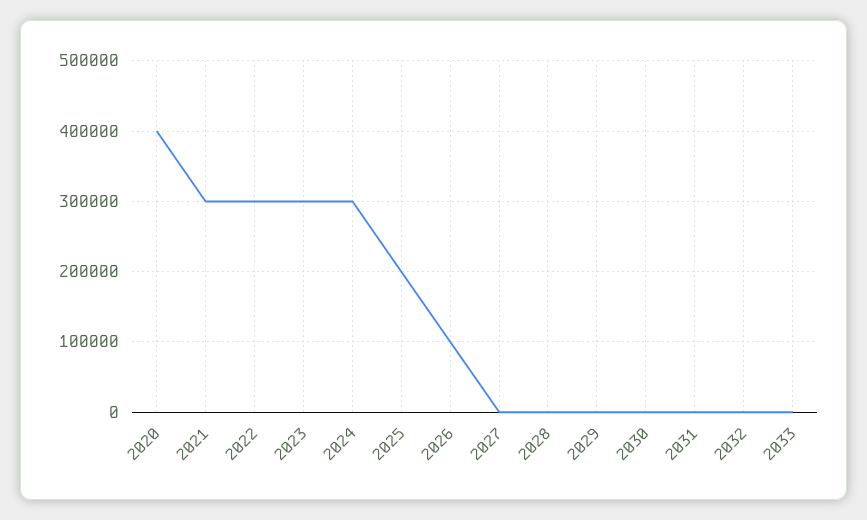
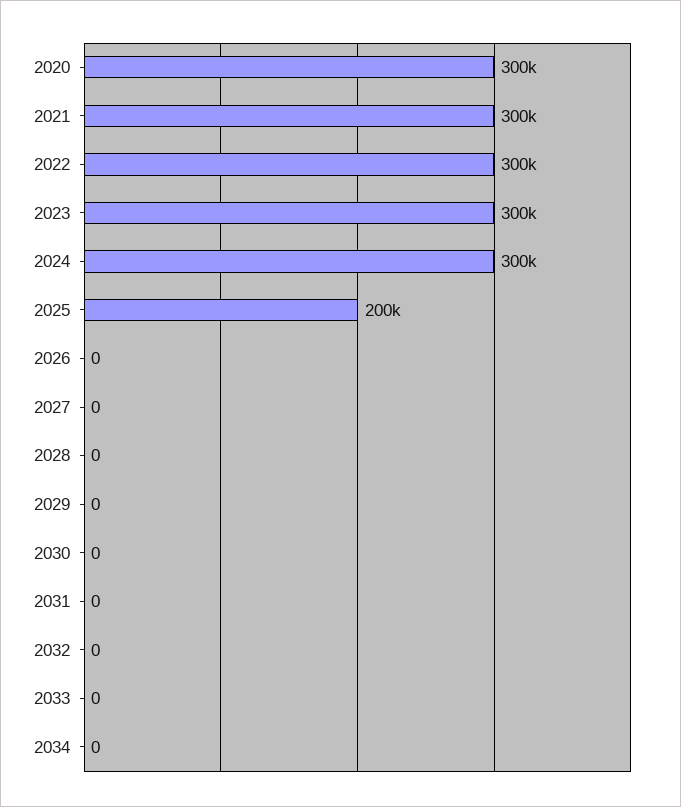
2020: 400000 -> 300000
2026: 100000 -> 0
2034: none -> 0

